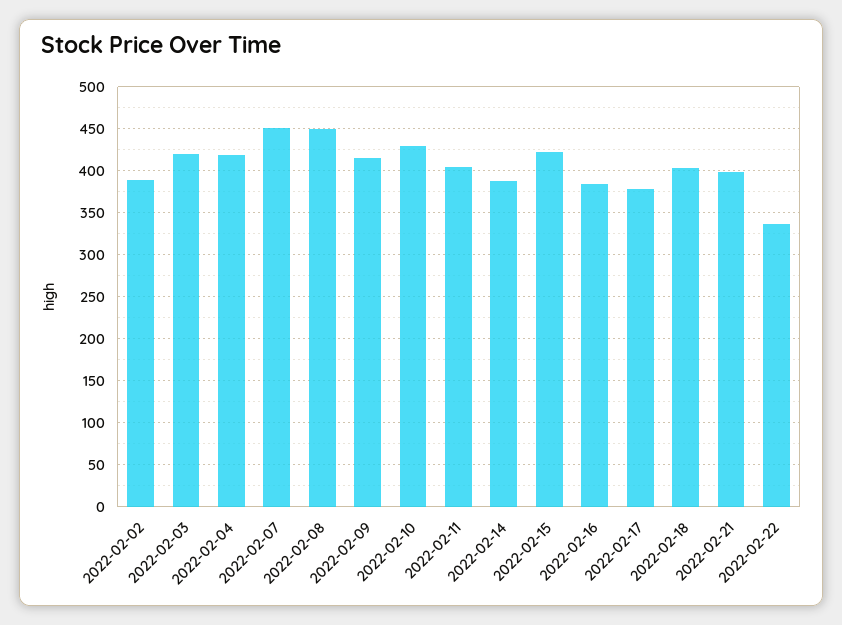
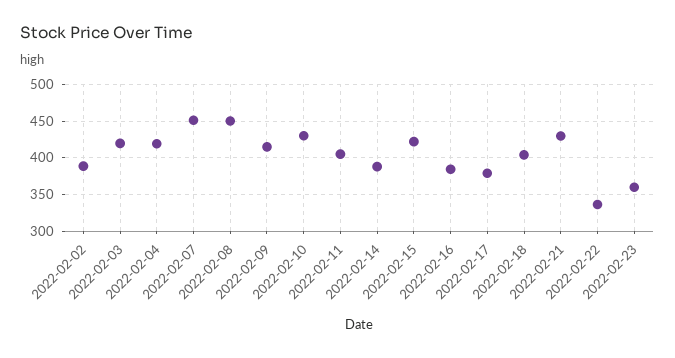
2022-02-21: 400 -> 430
2022-02-23: none -> 360

